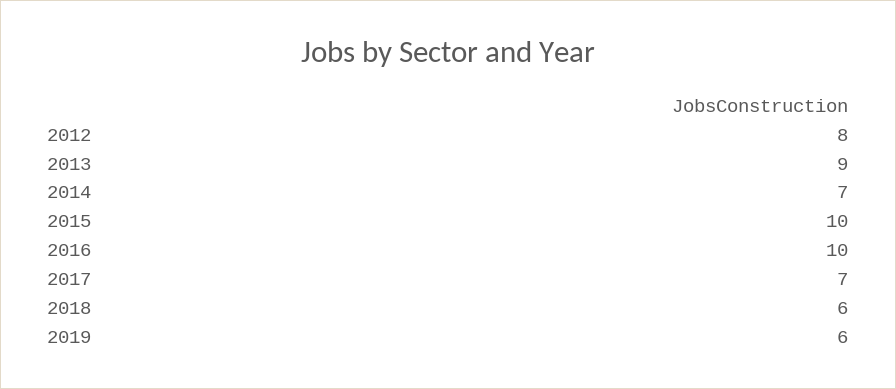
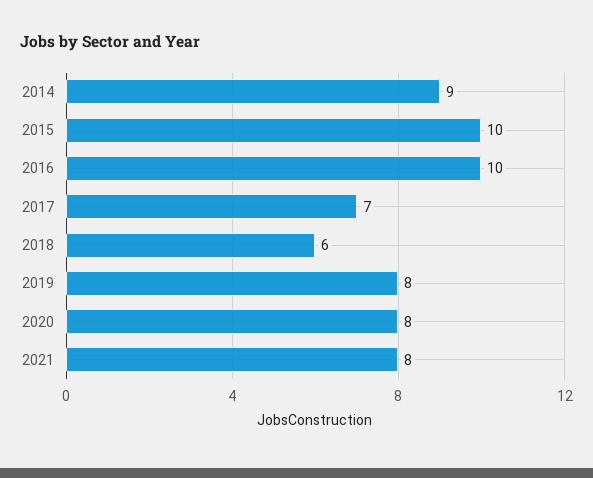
2012: 8 -> none
2013: 9 -> none
2014: 7 -> 9
2019: 6 -> 8
2020: none -> 8
2021: none -> 8

